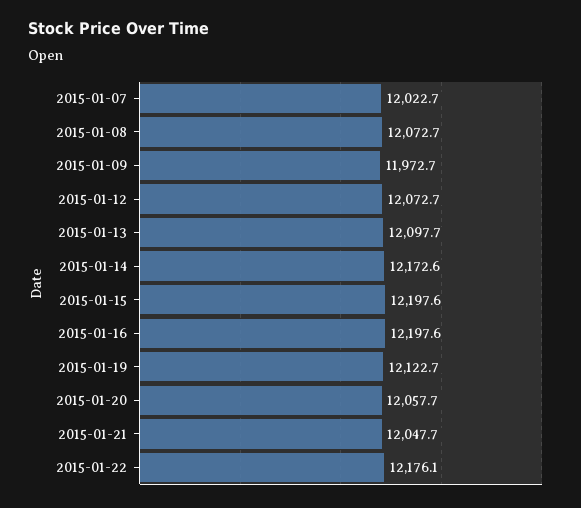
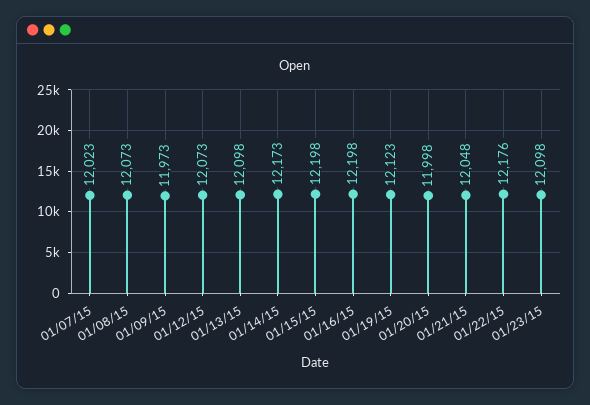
2015-01-20: 12057.7 -> 11998
01/23/15: none -> 12098

